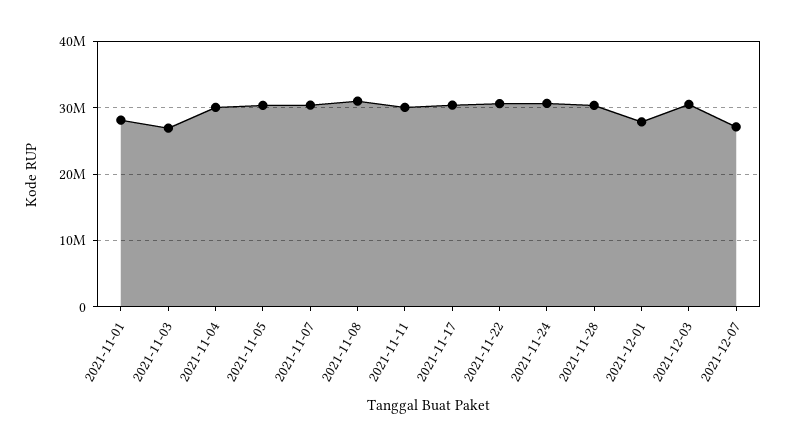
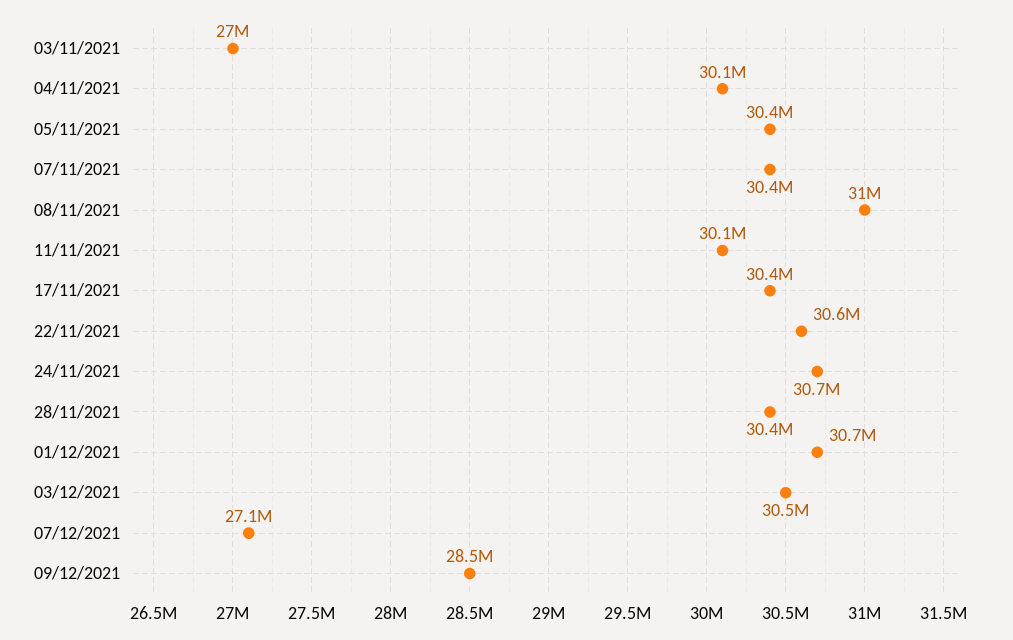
2021-11-01: 28000000 -> none
2021-12-01: 28000000 -> 30700000
09/12/2021: none -> 28500000

